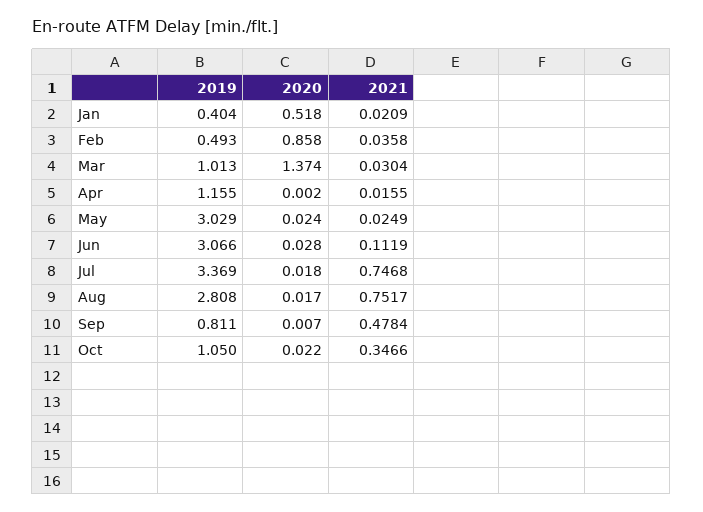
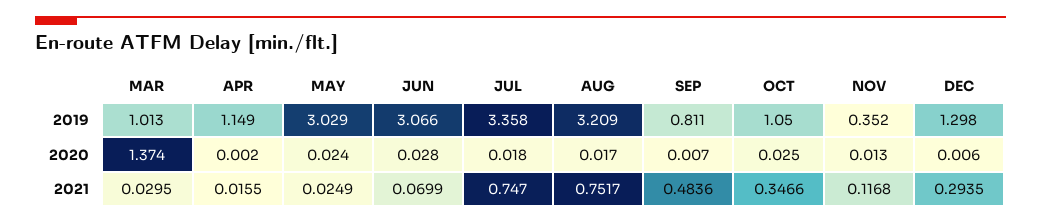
2019, Jan: 0.404 -> none
2020, Jan: 0.518 -> none
2021, Jan: 0.0209 -> none
2019, Feb: 0.493 -> none
2020, Feb: 0.858 -> none
2021, Feb: 0.0358 -> none
2021, Mar: 0.0304 -> 0.0295
2019, Apr: 1.155 -> 1.149
2021, Jun: 0.1119 -> 0.0699
2019, Jul: 3.369 -> 3.358
2021, Jul: 0.7468 -> 0.747
2019, Aug: 2.808 -> 3.209
2021, Sep: 0.4784 -> 0.4836
2020, Oct: 0.022 -> 0.025
2019, NOV: none -> 0.352
2019, DEC: none -> 1.298
2020, NOV: none -> 0.013
2020, DEC: none -> 0.006
2021, NOV: none -> 0.1168
2021, DEC: none -> 0.2935

